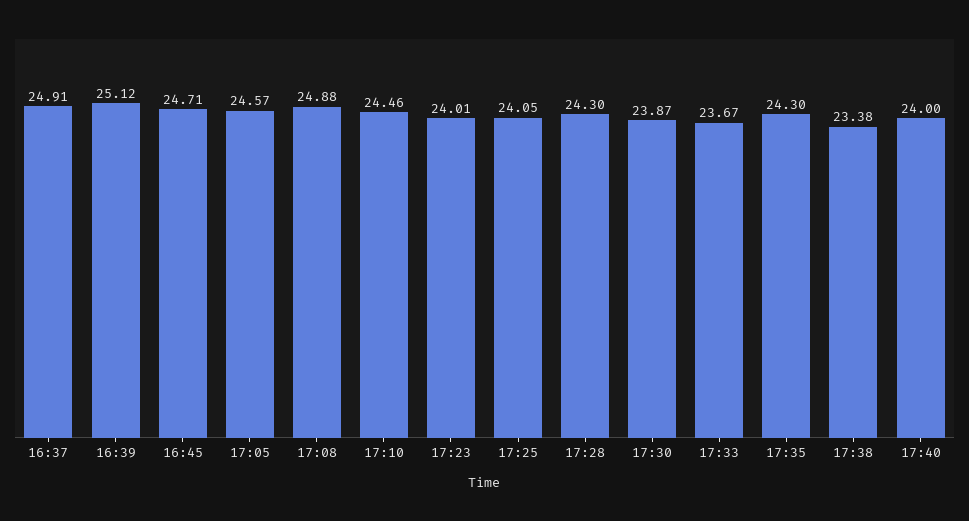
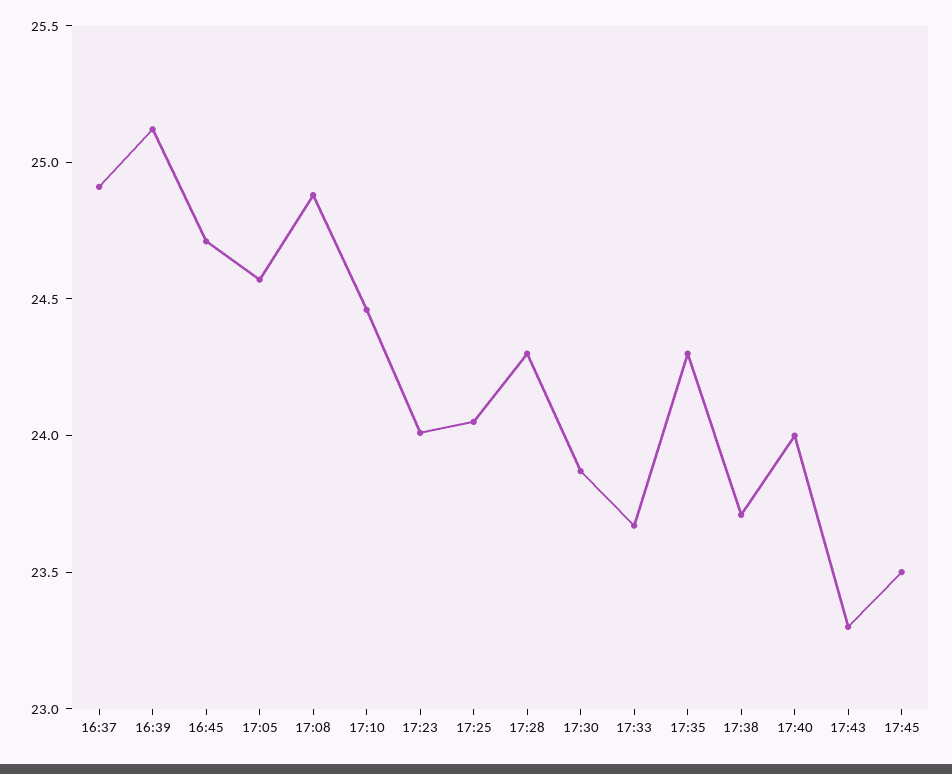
17:38: 23.38 -> 23.7
17:43: none -> 23.3
17:45: none -> 23.5

